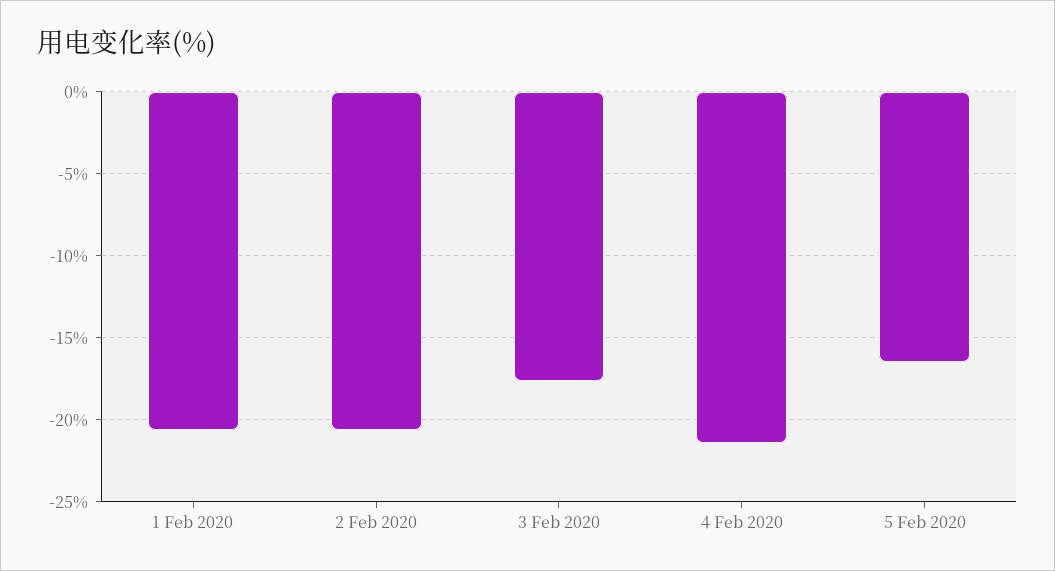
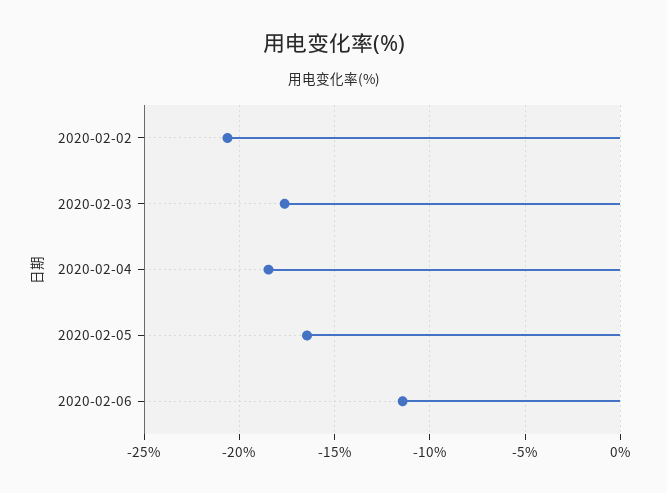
1 Feb 2020: -20.5 -> none
4 Feb 2020: -21.5 -> -18.5
2020-02-06: none -> -11.5

